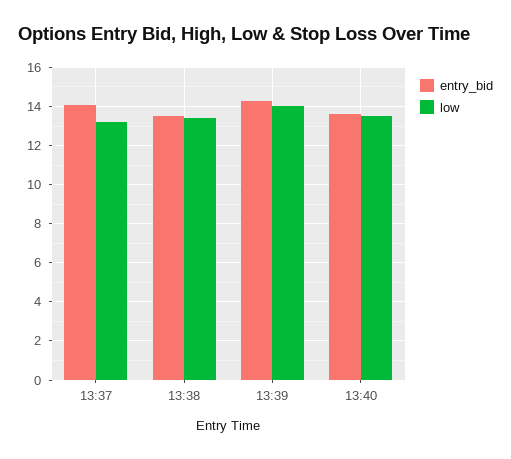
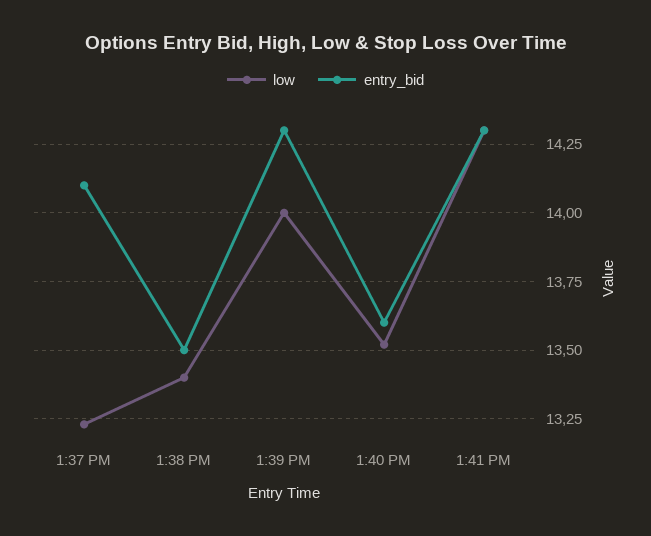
low, 1:41 PM: none -> 14.3
entry_bid, 1:41 PM: none -> 14.3

